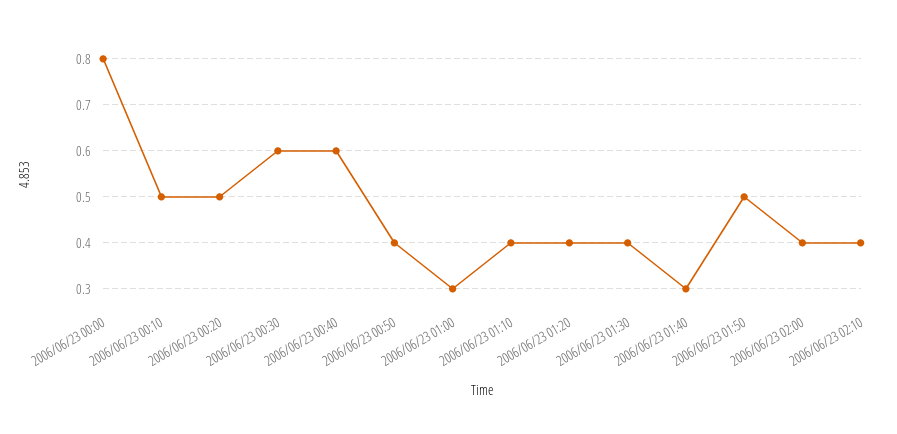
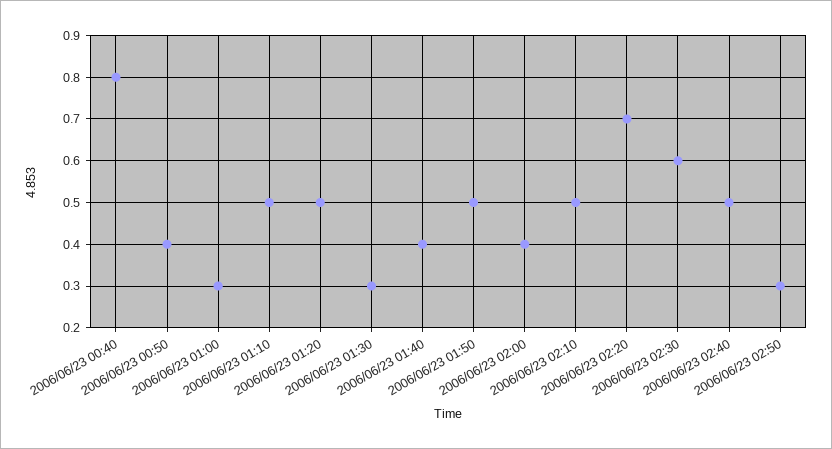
2006/06/23 00:00: 0.8 -> none
2006/06/23 00:10: 0.5 -> none
2006/06/23 00:20: 0.5 -> none
2006/06/23 00:30: 0.6 -> none
2006/06/23 00:40: 0.6 -> 0.8
2006/06/23 01:10: 0.4 -> 0.5
2006/06/23 01:20: 0.4 -> 0.5
2006/06/23 01:30: 0.4 -> 0.3
2006/06/23 01:40: 0.3 -> 0.4
2006/06/23 02:10: 0.4 -> 0.5
2006/06/23 02:20: none -> 0.7
2006/06/23 02:30: none -> 0.6
2006/06/23 02:40: none -> 0.5
2006/06/23 02:50: none -> 0.3

